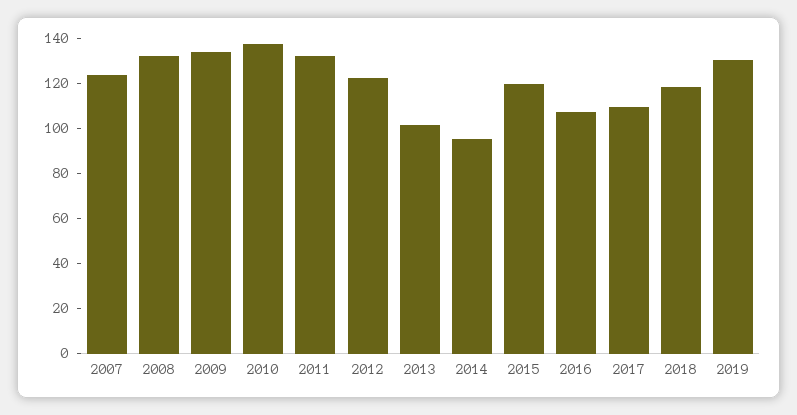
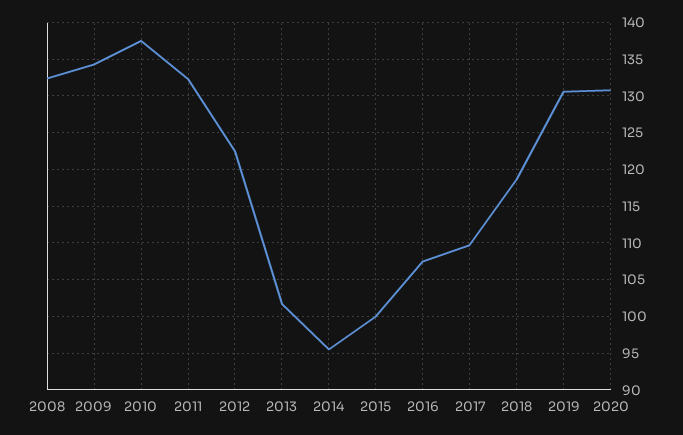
2007: 125 -> none
2015: 120 -> 100
2020: none -> 131

